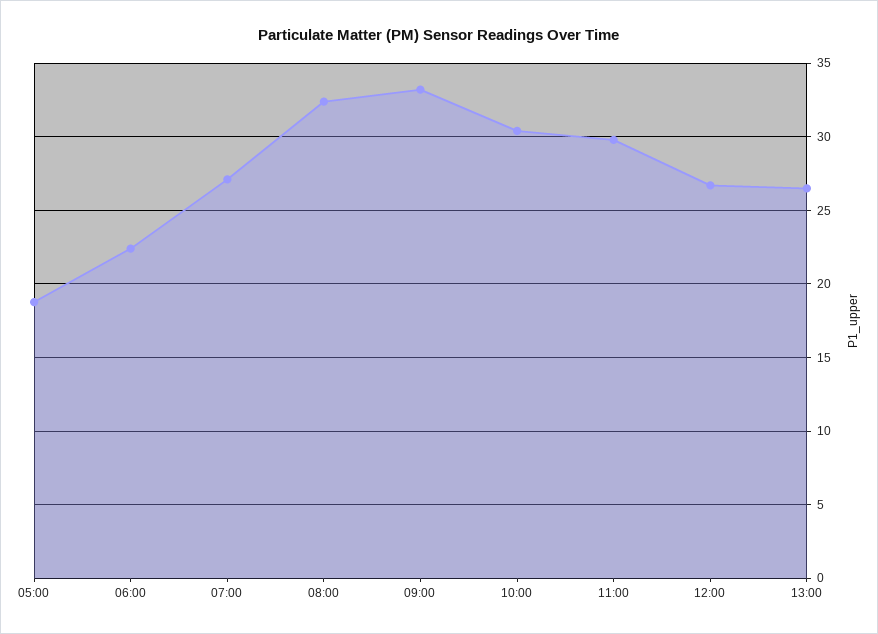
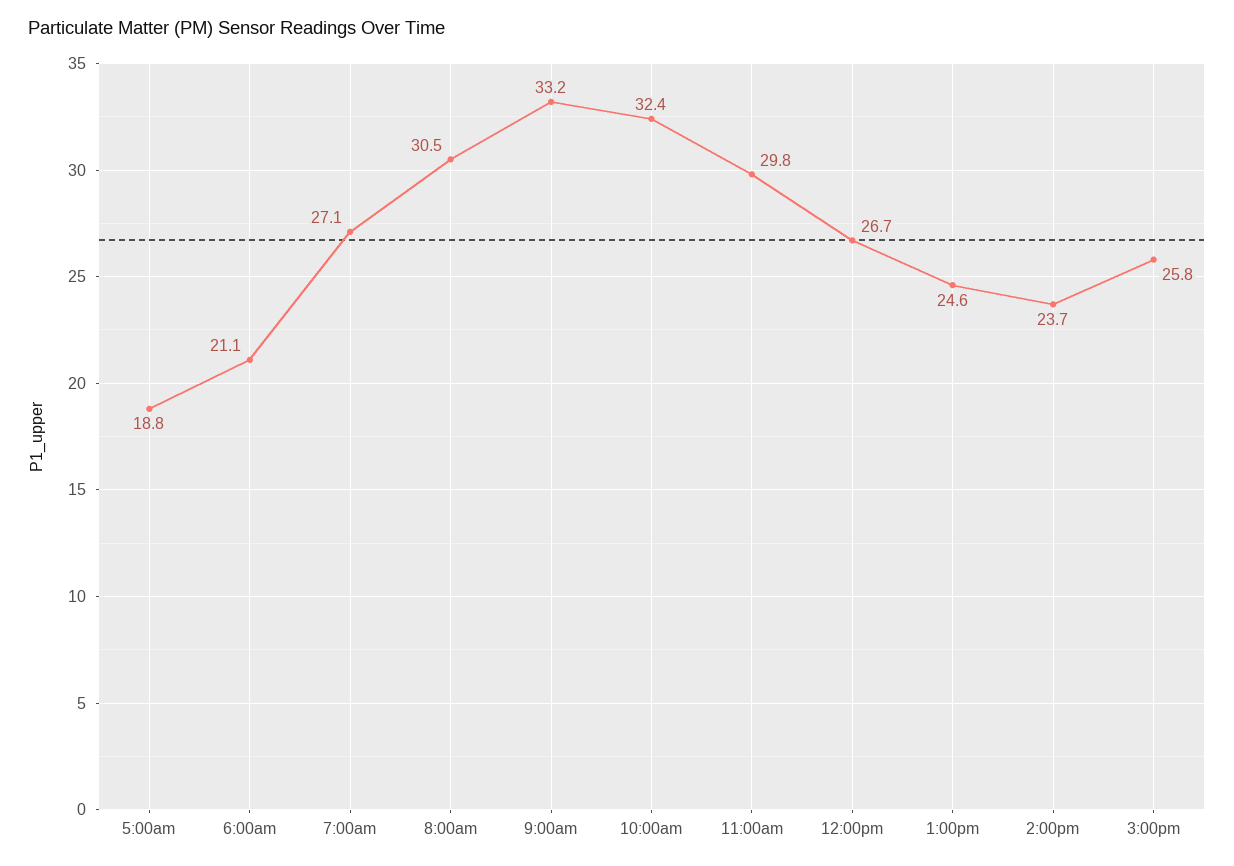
06:00: 22.5 -> 21.1
08:00: 32.5 -> 30.5
10:00: 30.5 -> 32.4
13:00: 26.5 -> 24.6
2:00pm: none -> 23.7
3:00pm: none -> 25.8

